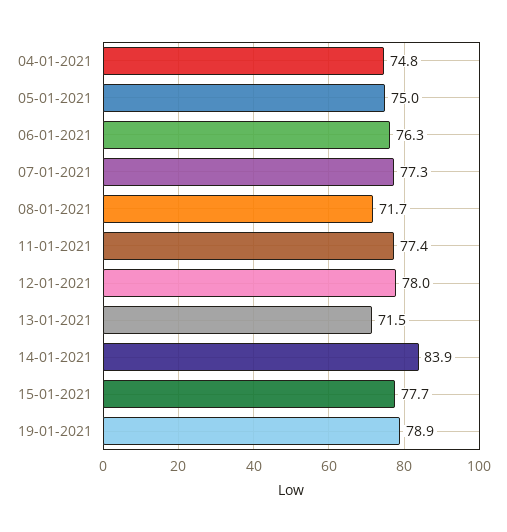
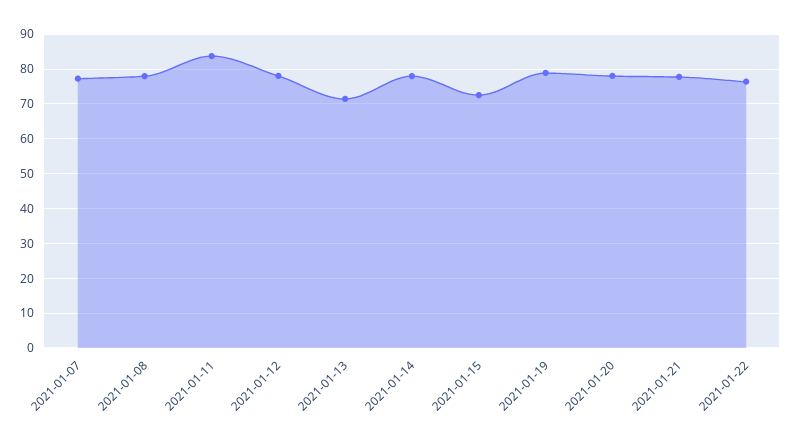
04-01-2021: 74.8 -> none
05-01-2021: 75 -> none
06-01-2021: 76.3 -> none
08-01-2021: 71.7 -> 78
11-01-2021: 77.4 -> 84
14-01-2021: 83.9 -> 78
15-01-2021: 77.7 -> 72
2021-01-20: none -> 78
2021-01-21: none -> 78
2021-01-22: none -> 76

